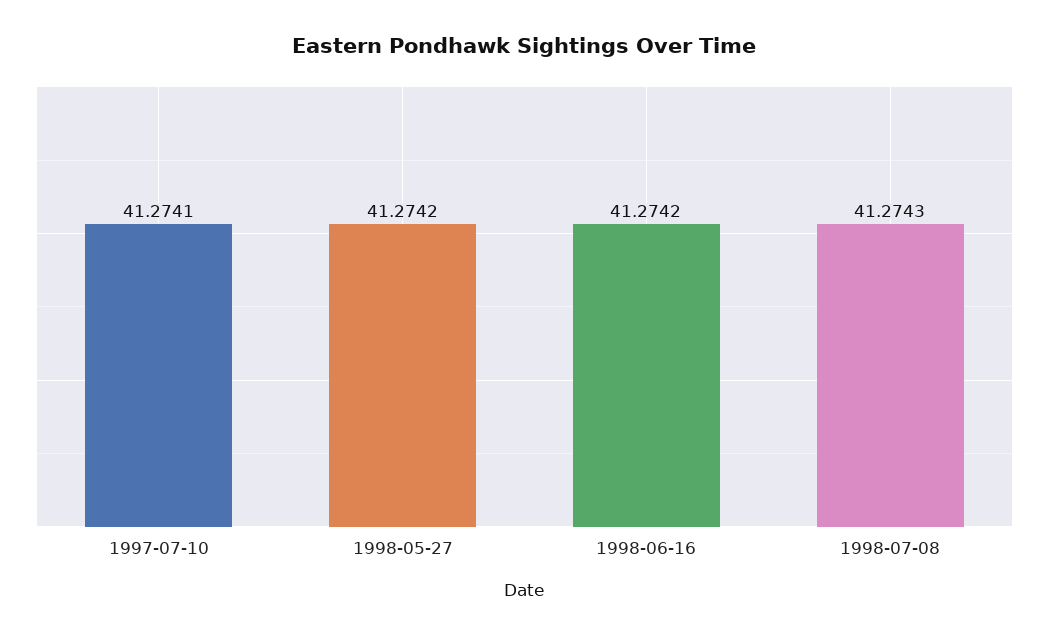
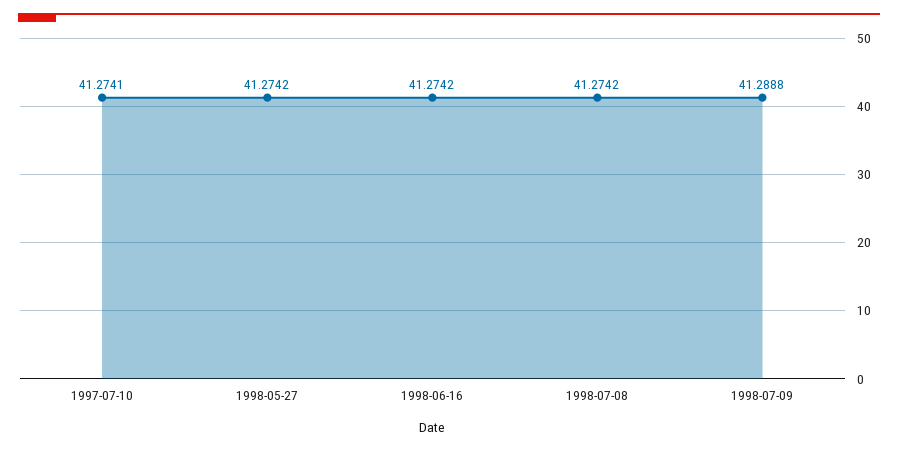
1998-07-08: 41.2743 -> 41.2742
1998-07-09: none -> 41.2888

